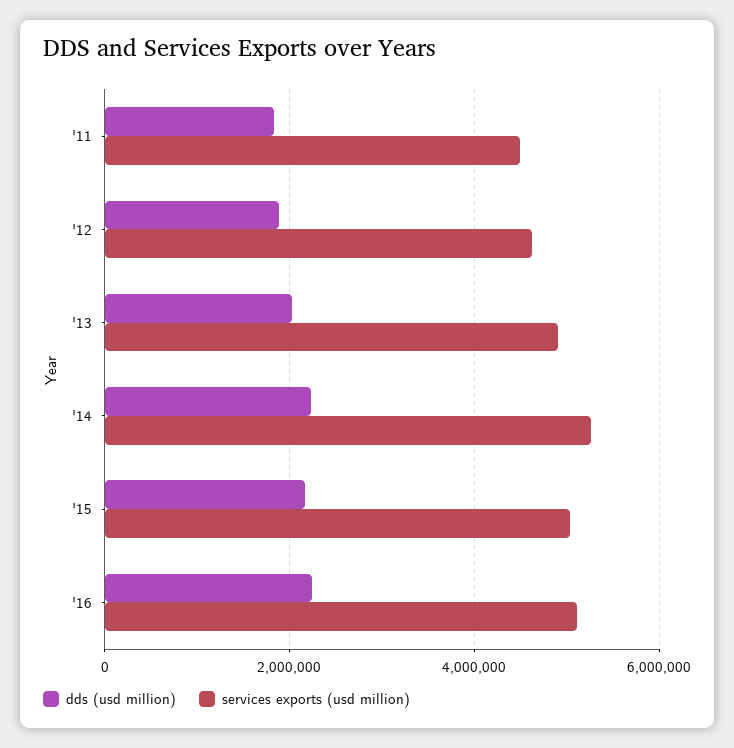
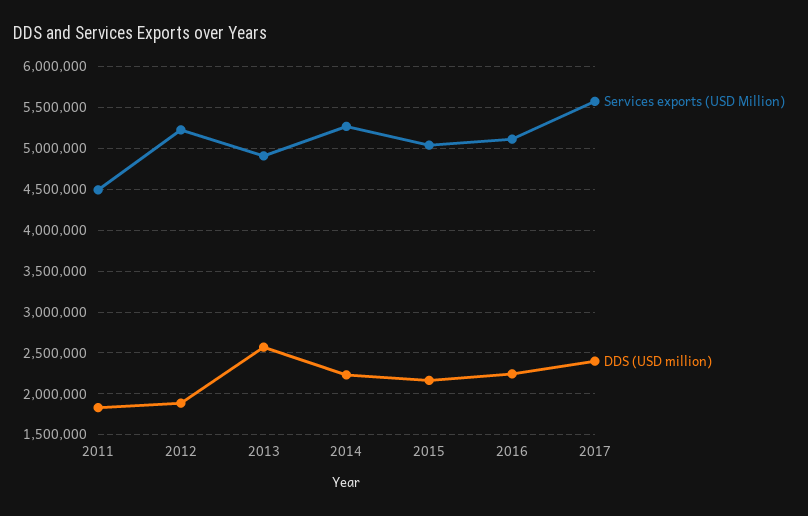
services exports (usd million), '12: 4600000 -> 5200000
dds (usd million), '13: 2000000 -> 2600000
services exports (usd million), 2017: none -> 5600000
dds (usd million), 2017: none -> 2400000

